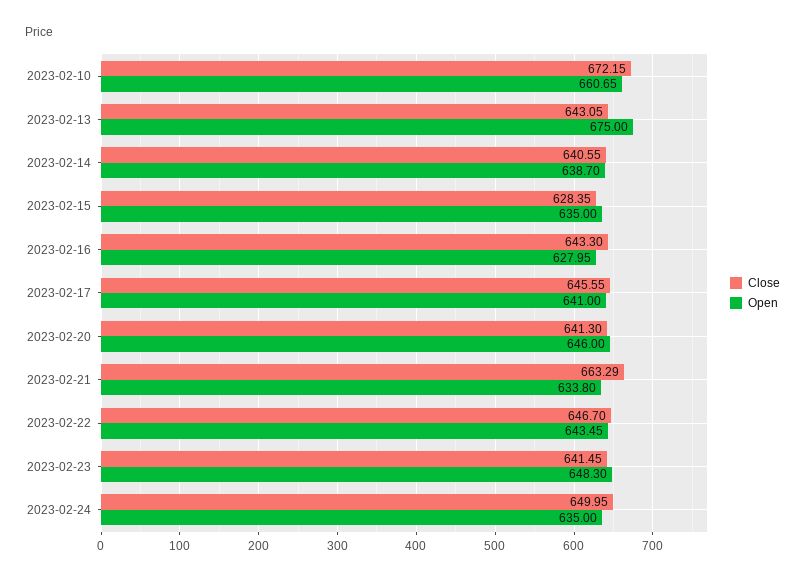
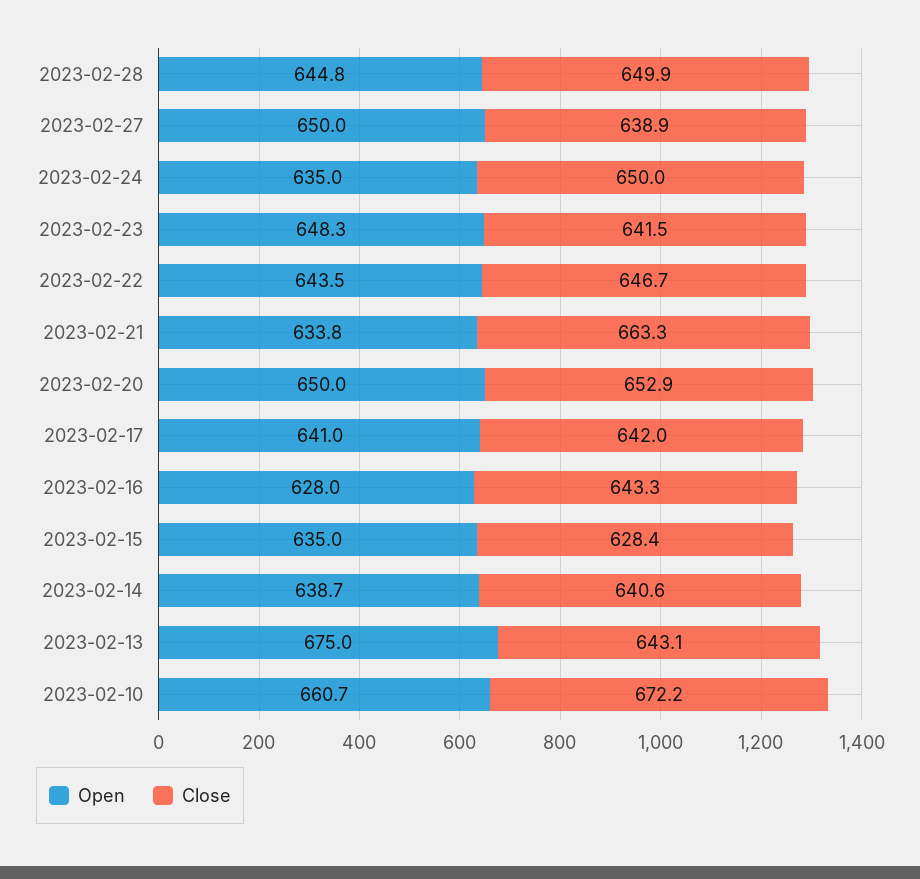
Close, 2023-02-17: 645.55 -> 642
Close, 2023-02-20: 641.3 -> 652.9
Open, 2023-02-20: 646 -> 650
Open, 2023-02-28: none -> 644.8
Close, 2023-02-28: none -> 649.9
Open, 2023-02-27: none -> 650
Close, 2023-02-27: none -> 638.9

